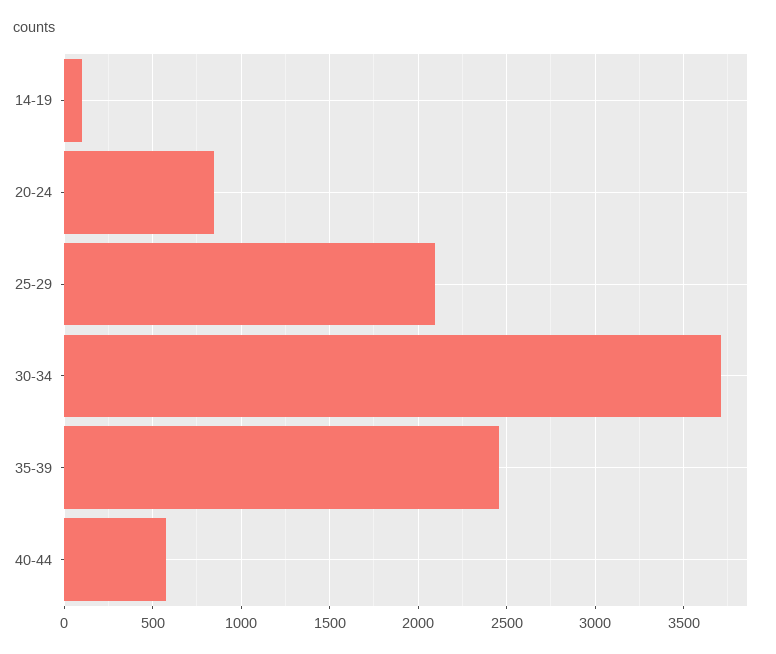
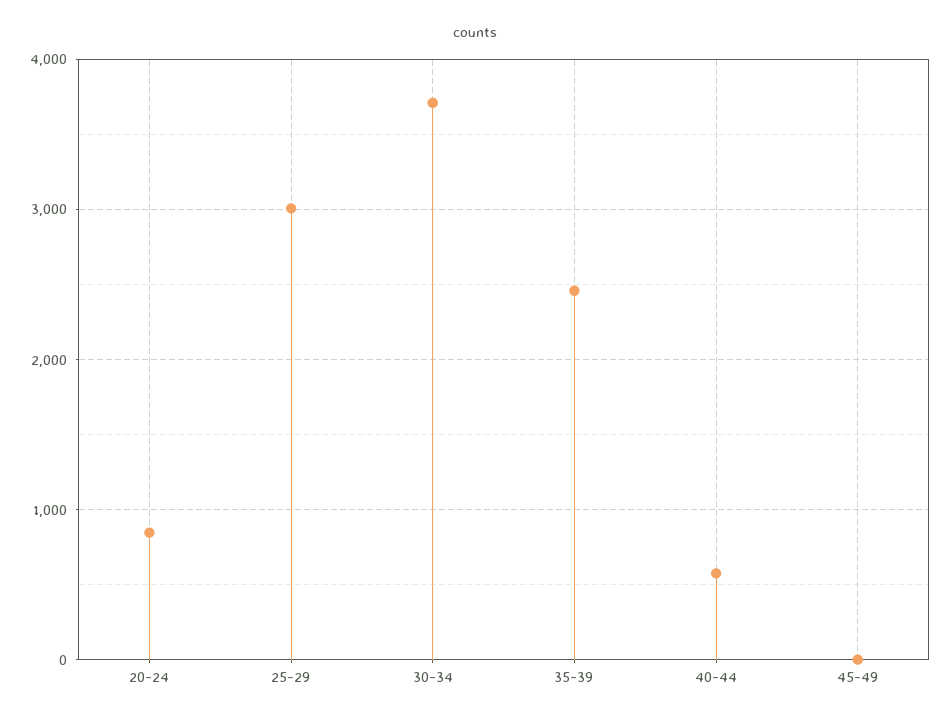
14-19: 100 -> none
25-29: 2100 -> 3000
45-49: none -> 0

